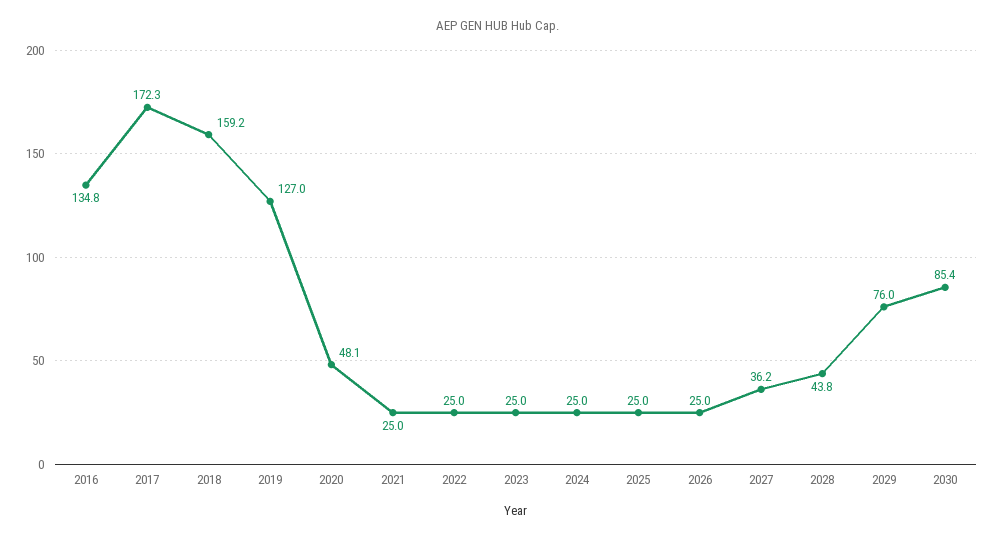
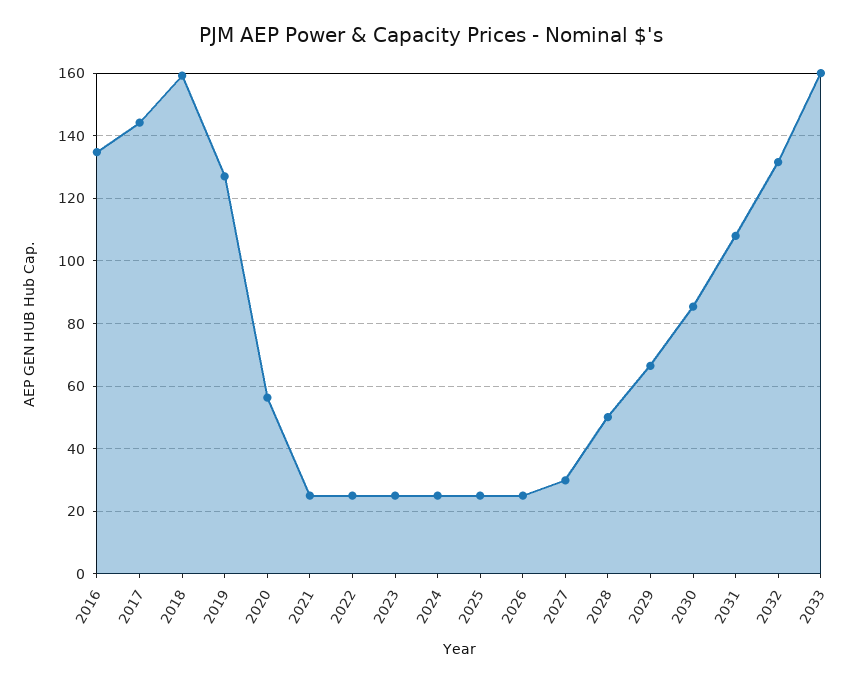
2017: 172.3 -> 144
2020: 48.1 -> 56
2027: 36.2 -> 30
2028: 43.8 -> 50
2029: 76 -> 66
2031: none -> 108
2032: none -> 132
2033: none -> 160

